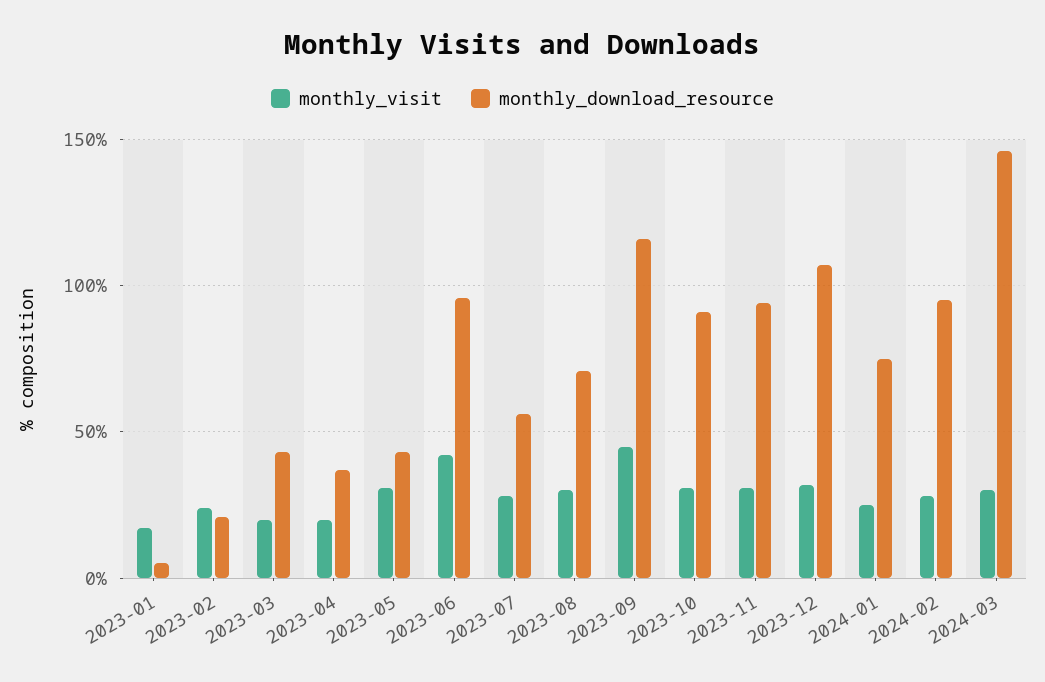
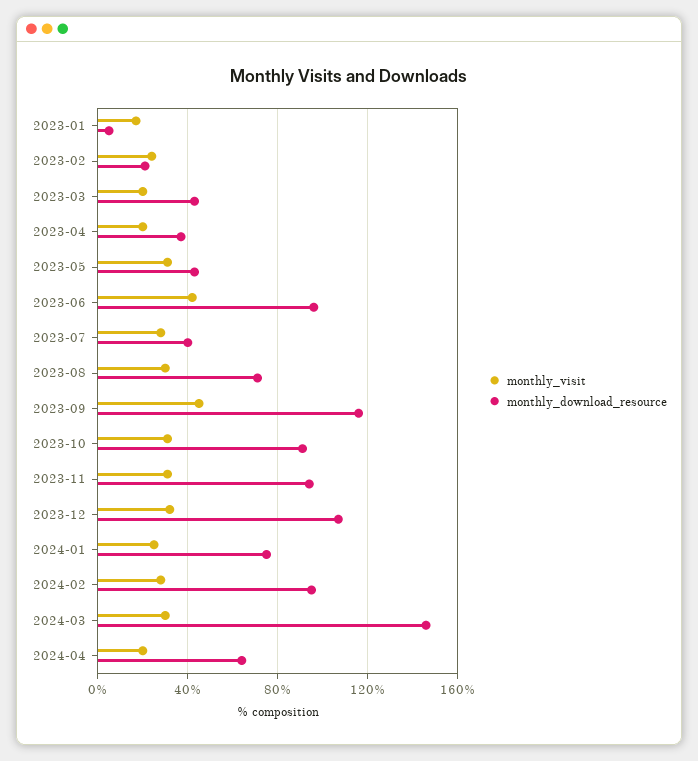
monthly_download_resource, 2023-07: 55 -> 40
monthly_visit, 2024-04: none -> 20
monthly_download_resource, 2024-04: none -> 65

